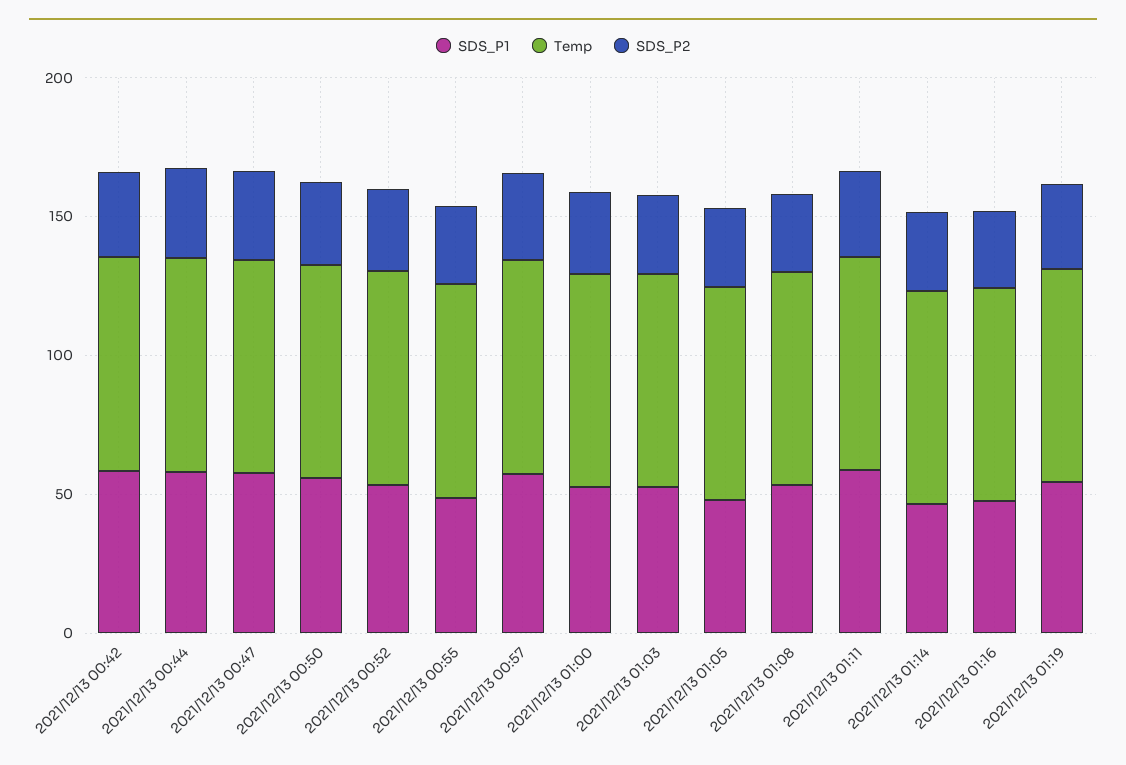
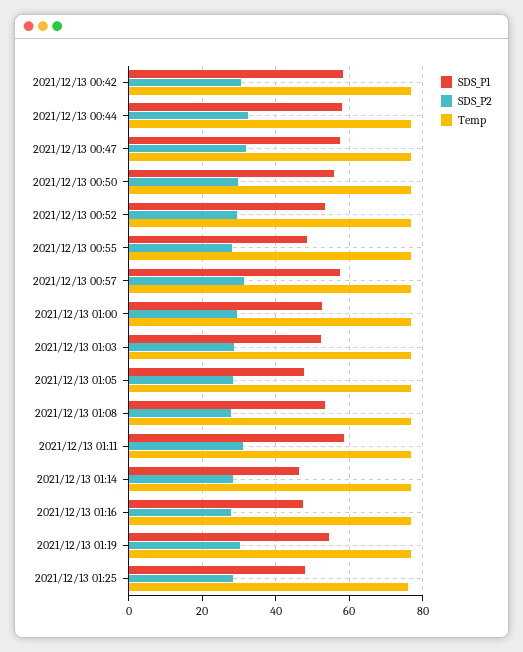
SDS_P1, 2021/12/13 01:25: none -> 48
SDS_P2, 2021/12/13 01:25: none -> 28
Temp, 2021/12/13 01:25: none -> 76

